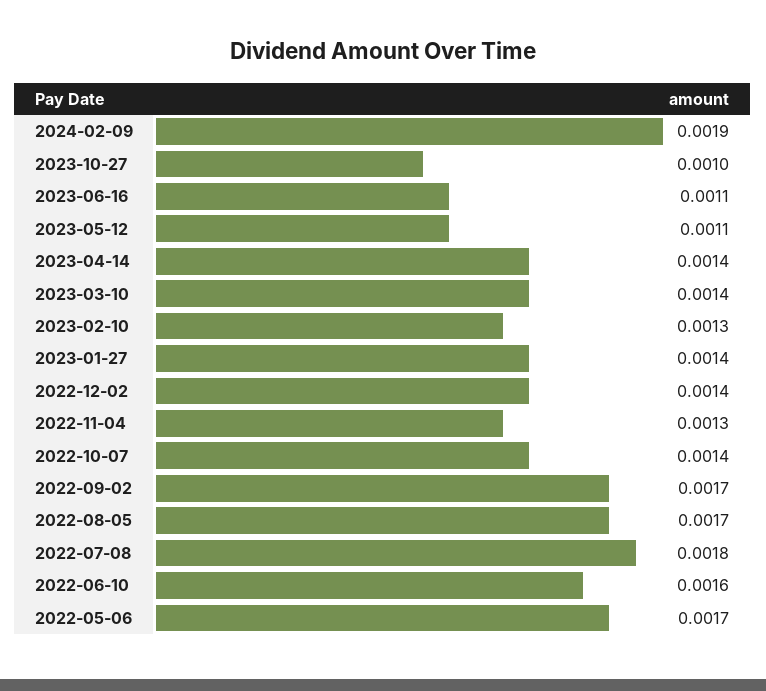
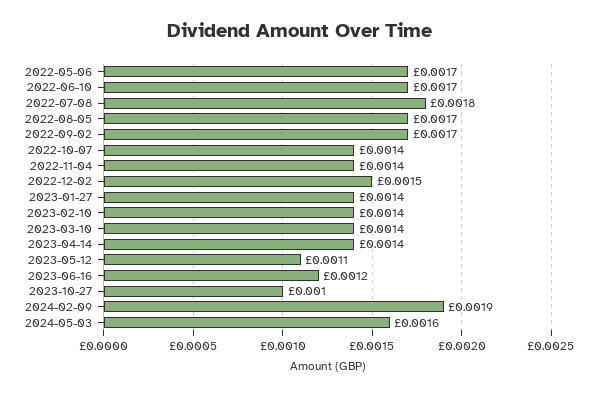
2023-06-16: 0.0011 -> 0.0012
2023-02-10: 0.0013 -> 0.0014
2022-12-02: 0.0014 -> 0.0015
2022-11-04: 0.0013 -> 0.0014
2022-06-10: 0.0016 -> 0.0017
2024-05-03: none -> 0.0016

